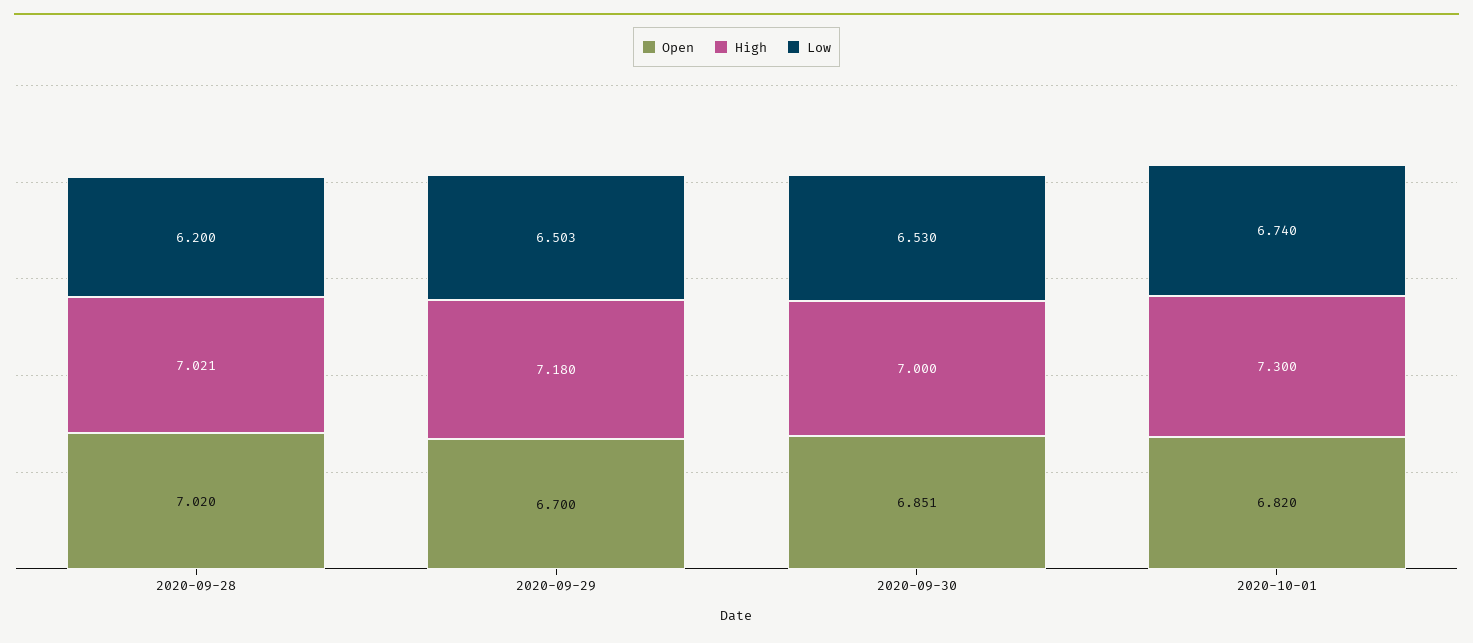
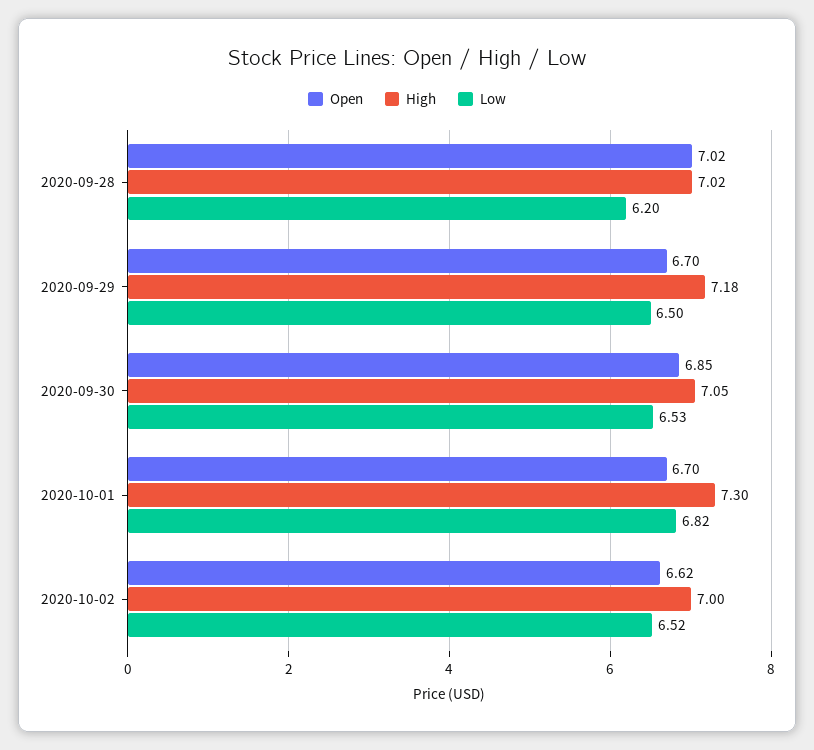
High, 2020-09-30: 7 -> 7.05
Open, 2020-10-01: 6.82 -> 6.7
Low, 2020-10-01: 6.74 -> 6.82
Open, 2020-10-02: none -> 6.62
High, 2020-10-02: none -> 7
Low, 2020-10-02: none -> 6.52

